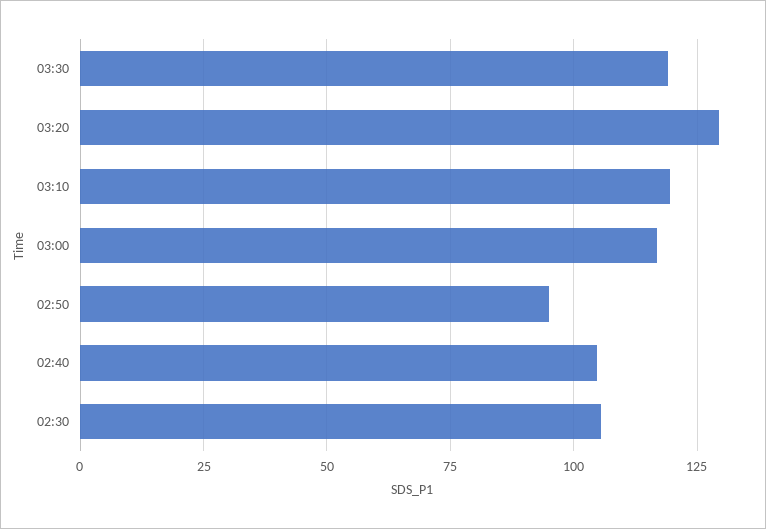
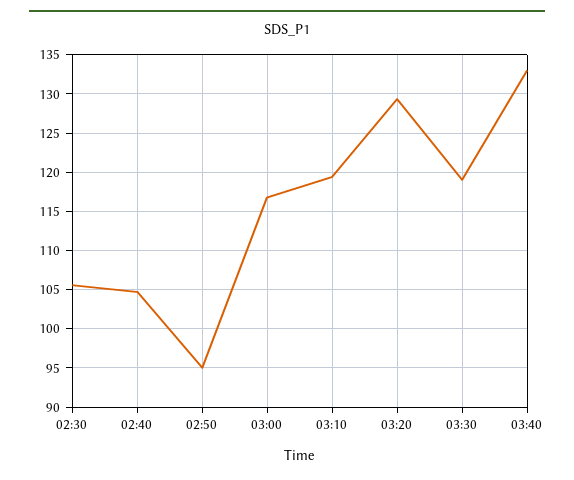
03:40: none -> 133

